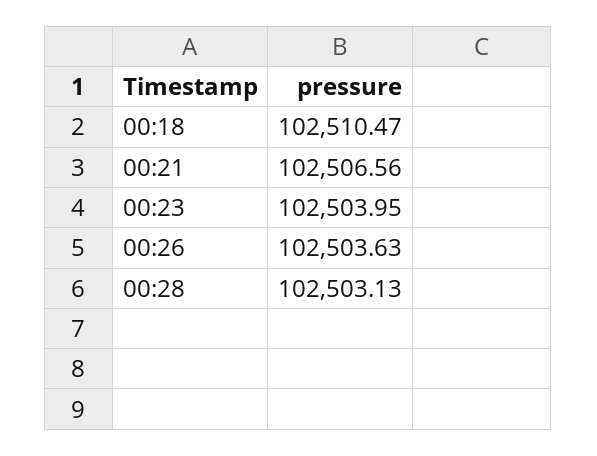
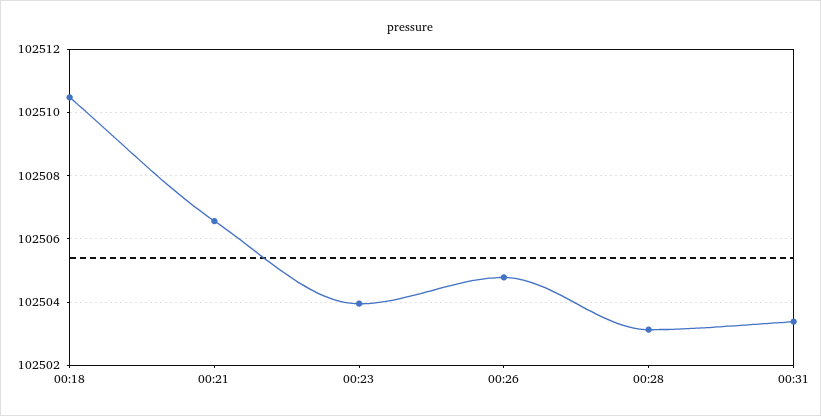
00:26: 102503.63 -> 102504.8
00:31: none -> 102503.4

